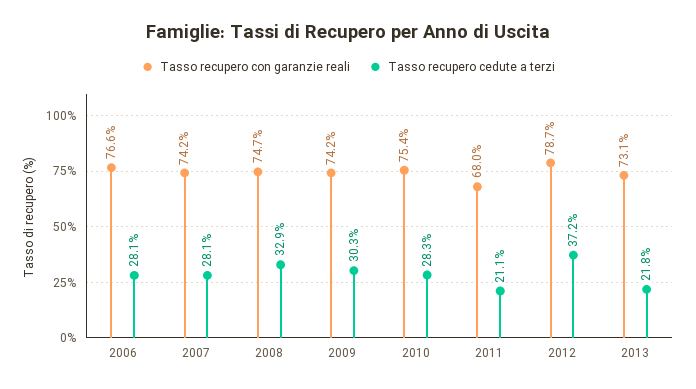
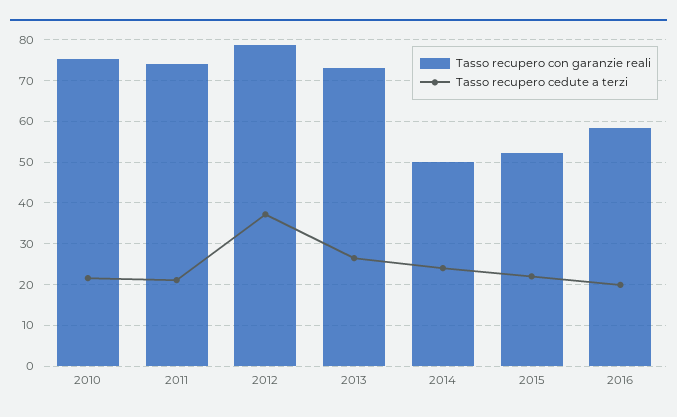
Tasso recupero con garanzie reali, 2006: 76.6 -> none
Tasso recupero cedute a terzi, 2006: 28.1 -> none
Tasso recupero con garanzie reali, 2007: 74.2 -> none
Tasso recupero cedute a terzi, 2007: 28.1 -> none
Tasso recupero con garanzie reali, 2008: 74.7 -> none
Tasso recupero cedute a terzi, 2008: 32.9 -> none
Tasso recupero con garanzie reali, 2009: 74.2 -> none
Tasso recupero cedute a terzi, 2009: 30.3 -> none
Tasso recupero cedute a terzi, 2010: 28.3 -> 22
Tasso recupero con garanzie reali, 2011: 68 -> 74
Tasso recupero cedute a terzi, 2013: 21.8 -> 26
Tasso recupero con garanzie reali, 2014: none -> 50
Tasso recupero cedute a terzi, 2014: none -> 24
Tasso recupero con garanzie reali, 2015: none -> 52
Tasso recupero cedute a terzi, 2015: none -> 22
Tasso recupero con garanzie reali, 2016: none -> 58
Tasso recupero cedute a terzi, 2016: none -> 20

